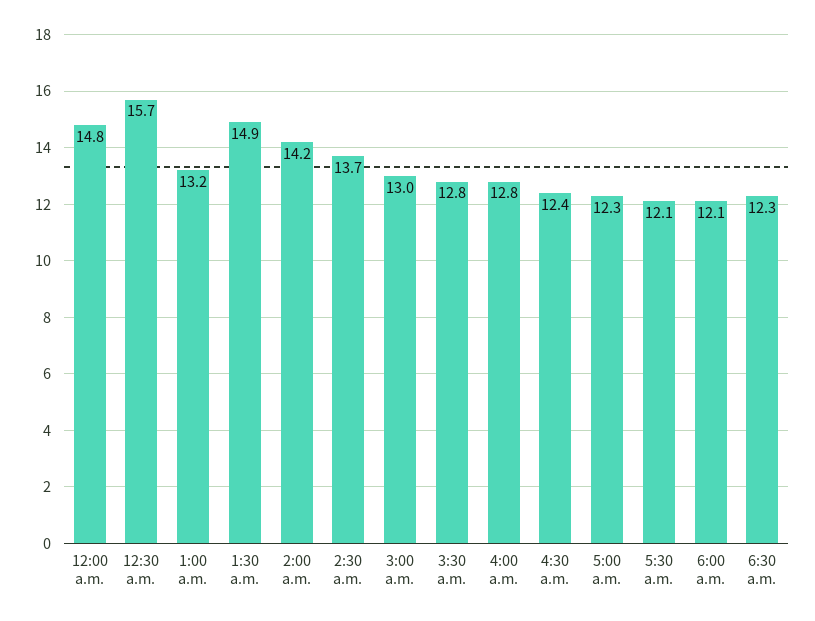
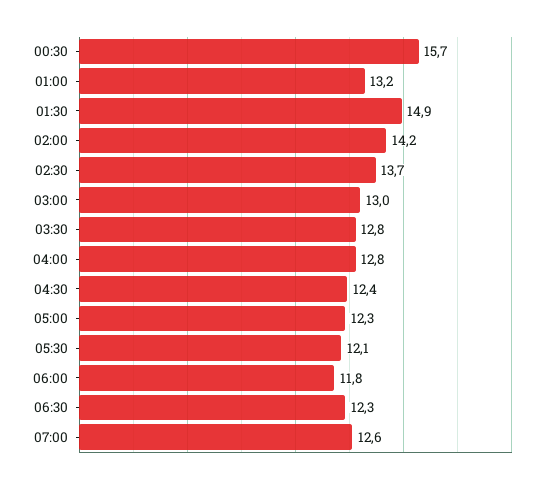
12:00 a.m.: 14.8 -> none
6:00 a.m.: 12.1 -> 11.8
07:00: none -> 12.6

